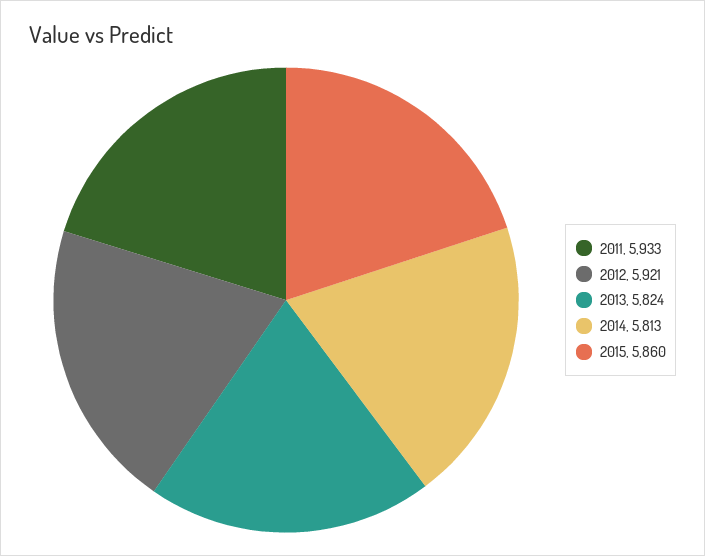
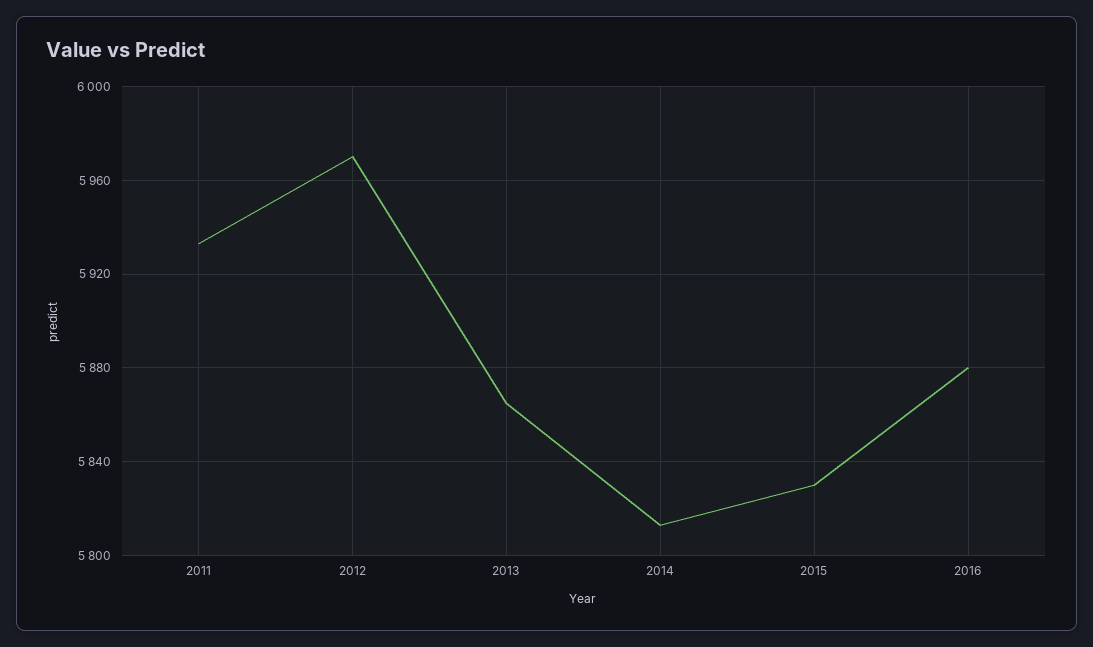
2012: 5921 -> 5970
2013: 5824 -> 5865
2015: 5860 -> 5830
2016: none -> 5880

